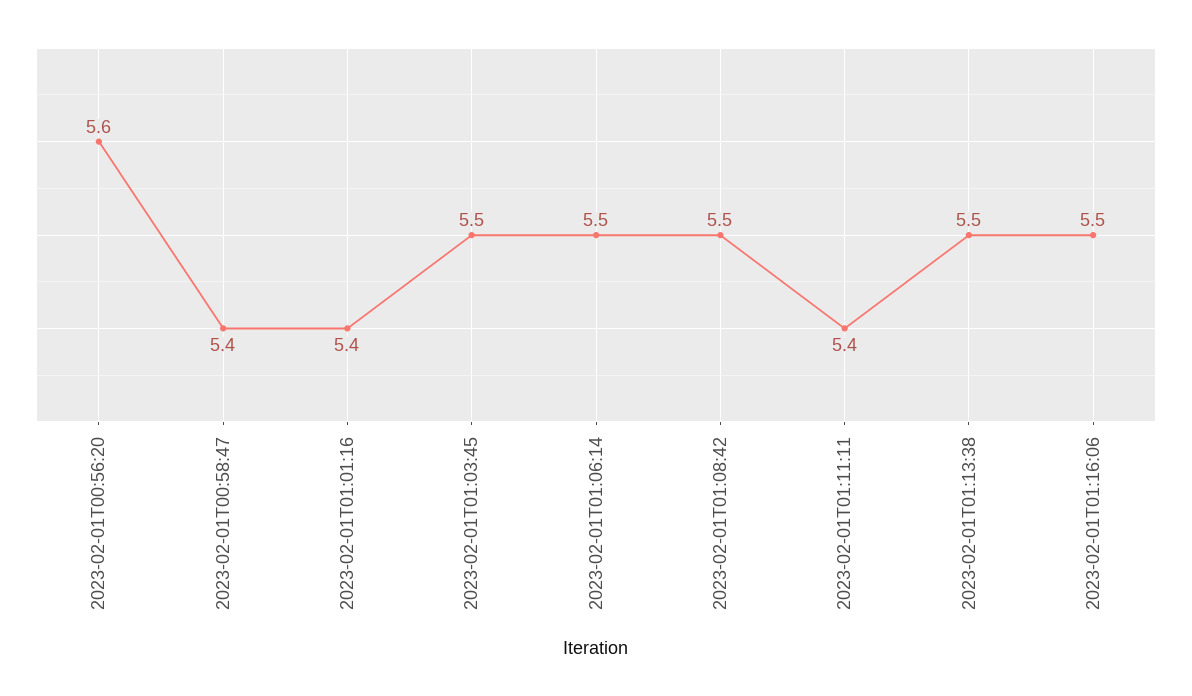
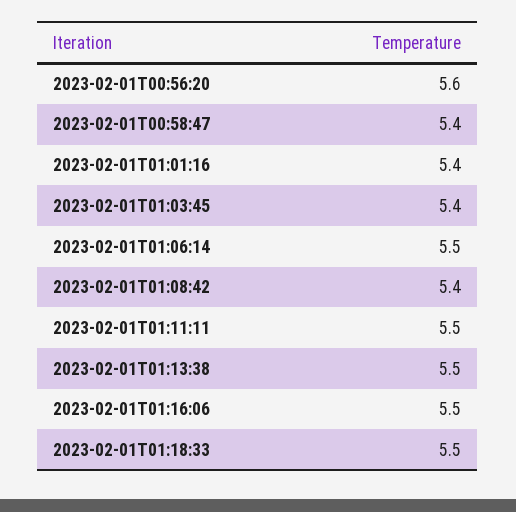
2023-02-01T01:03:45: 5.5 -> 5.4
2023-02-01T01:08:42: 5.5 -> 5.4
2023-02-01T01:11:11: 5.4 -> 5.5
2023-02-01T01:18:33: none -> 5.5

